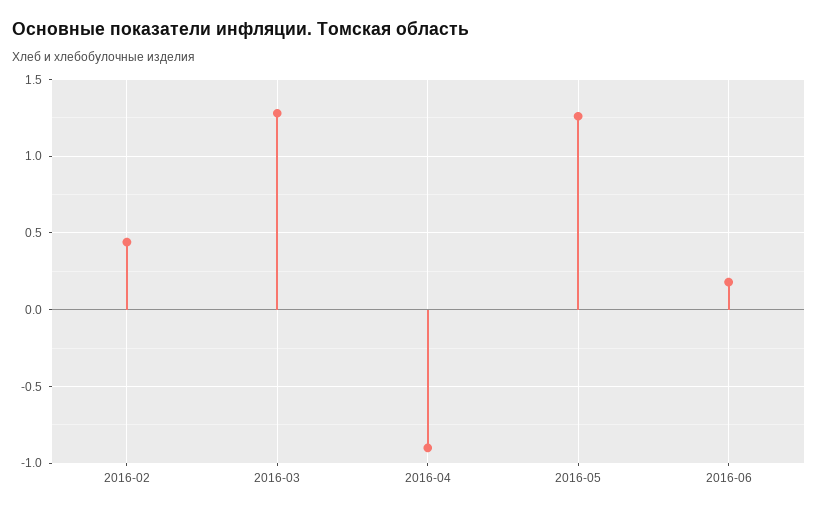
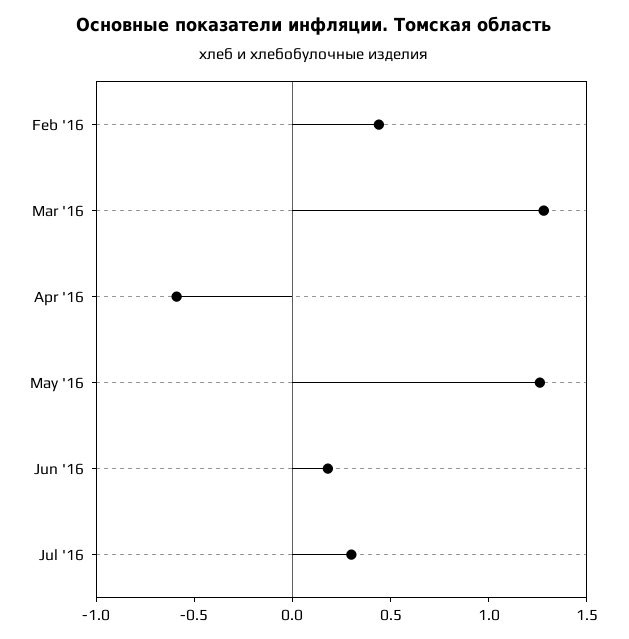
2016-04: -0.9 -> -0.6
Jul '16: none -> 0.3

